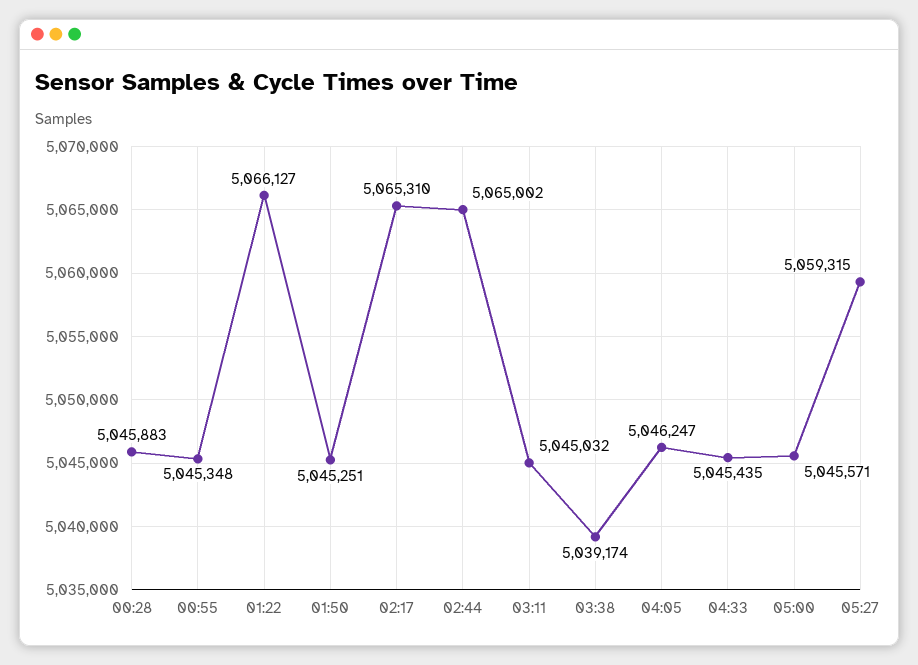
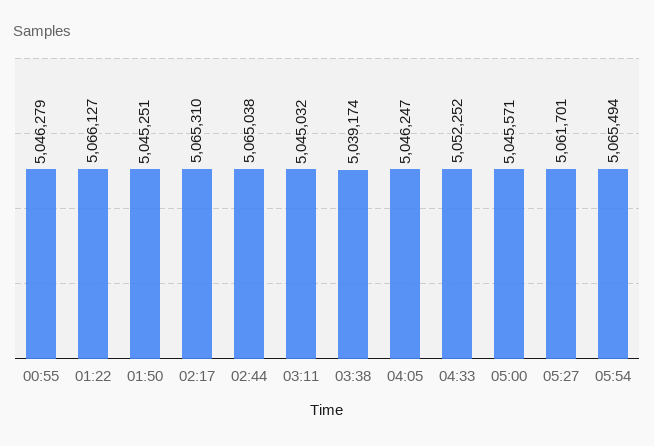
00:28: 5045883 -> none
00:55: 5045348 -> 5046279
02:44: 5065002 -> 5065038
04:33: 5045435 -> 5052252
05:27: 5059315 -> 5061701
05:54: none -> 5065494

